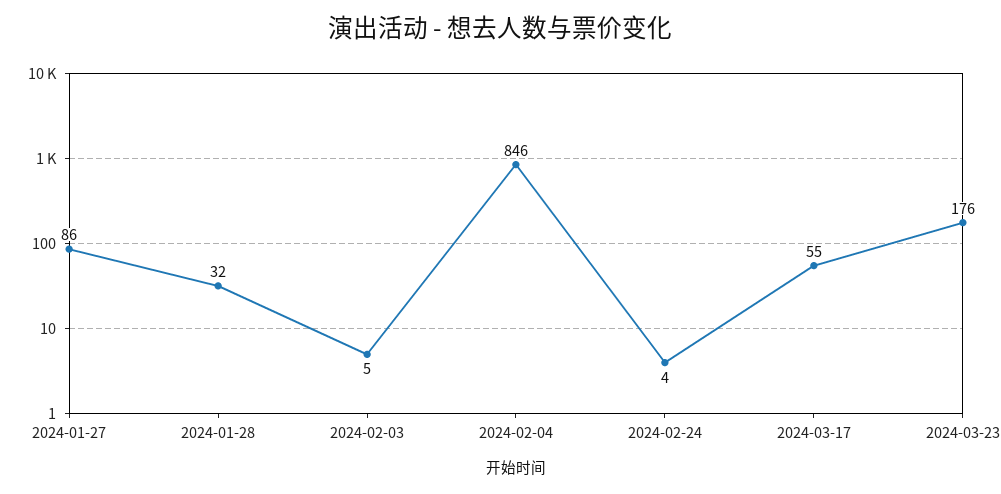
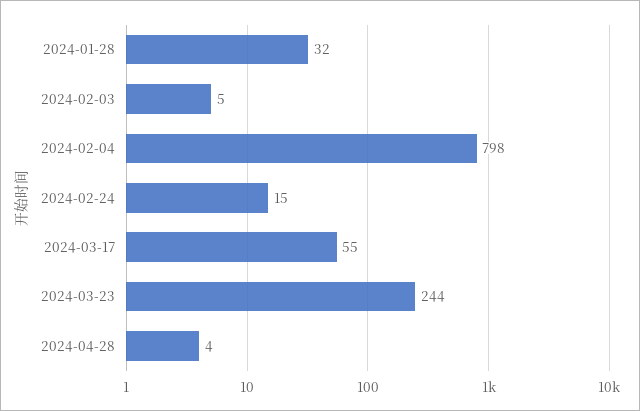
2024-01-27: 86 -> none
2024-02-04: 846 -> 798
2024-02-24: 4 -> 15
2024-03-23: 176 -> 244
2024-04-28: none -> 4

